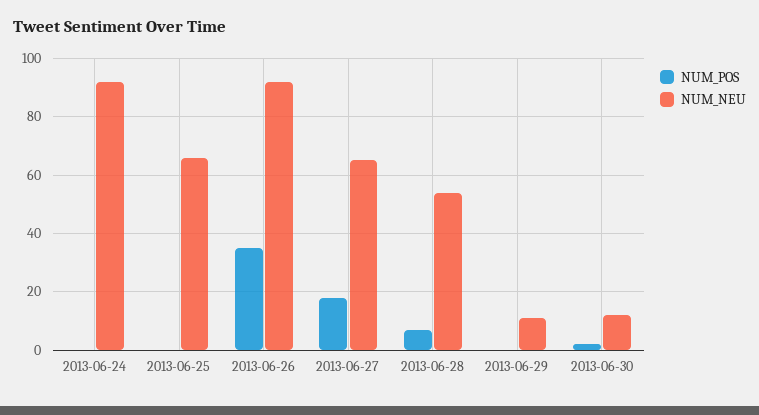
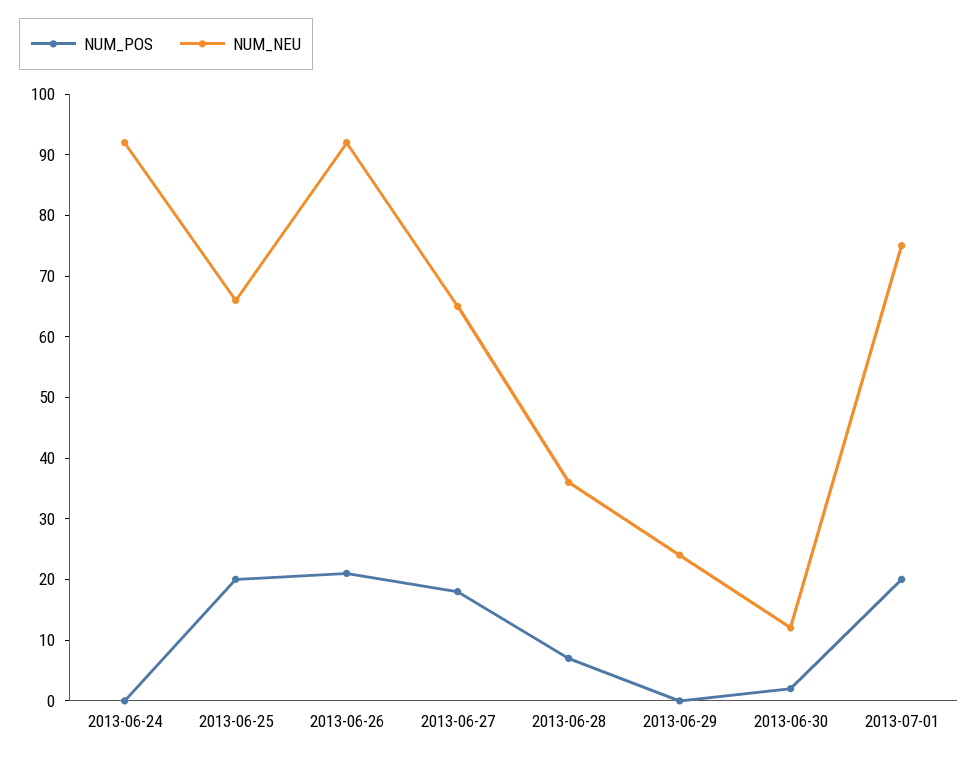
NUM_POS, 2013-06-25: 0 -> 20
NUM_POS, 2013-06-26: 35 -> 20
NUM_NEU, 2013-06-28: 55 -> 35
NUM_NEU, 2013-06-29: 10 -> 25
NUM_POS, 2013-07-01: none -> 20
NUM_NEU, 2013-07-01: none -> 75

